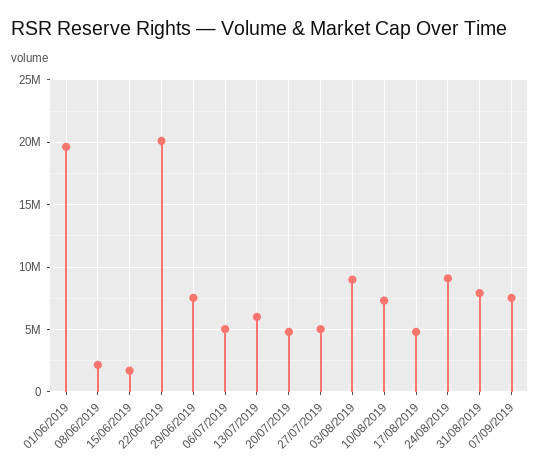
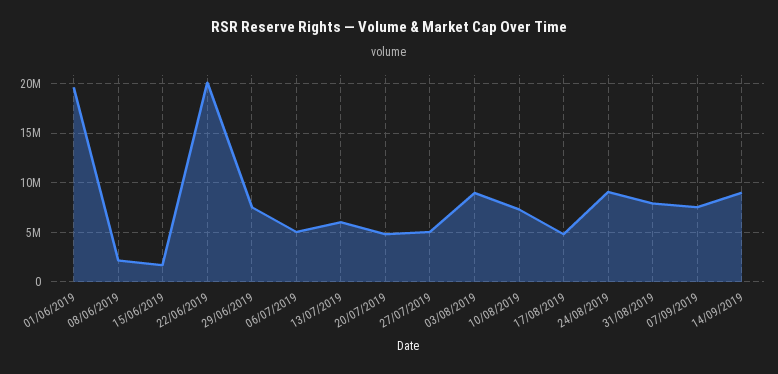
14/09/2019: none -> 9000000

